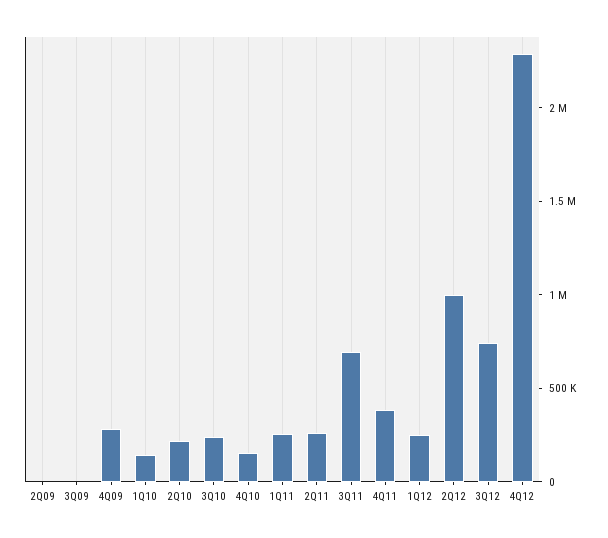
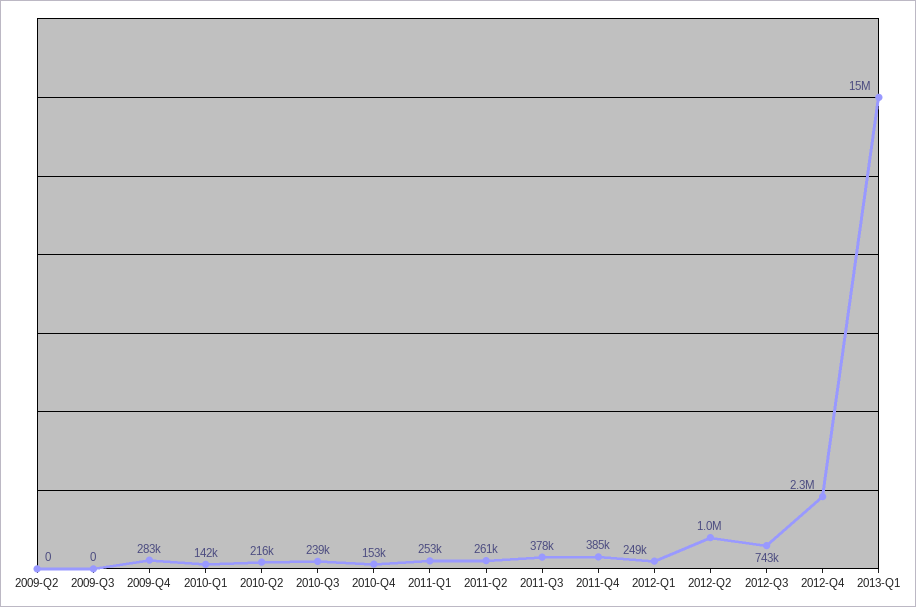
3Q11: 700000 -> 378000
2013-Q1: none -> 15000000

